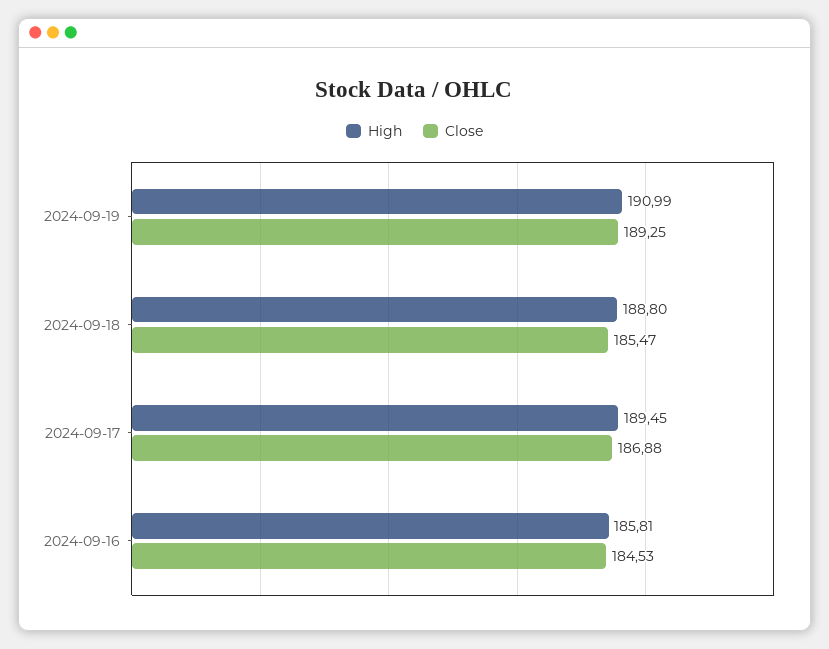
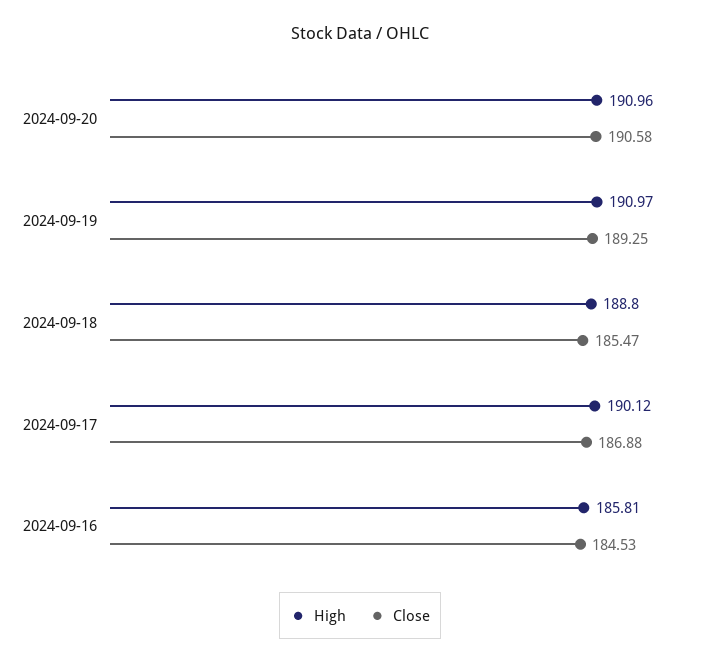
High, 2024-09-19: 190.99 -> 190.97
High, 2024-09-17: 189.45 -> 190.12
High, 2024-09-20: none -> 190.96
Close, 2024-09-20: none -> 190.58

